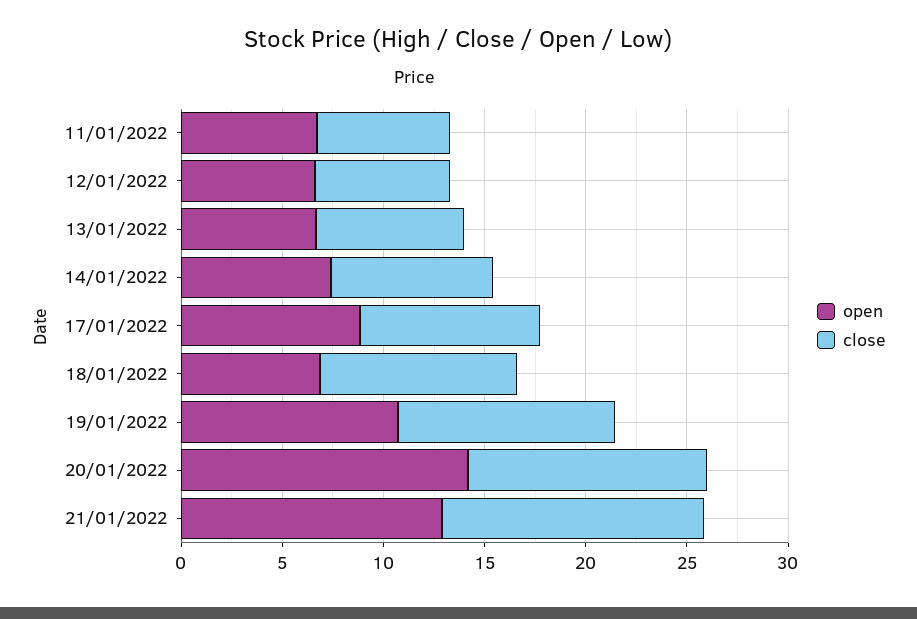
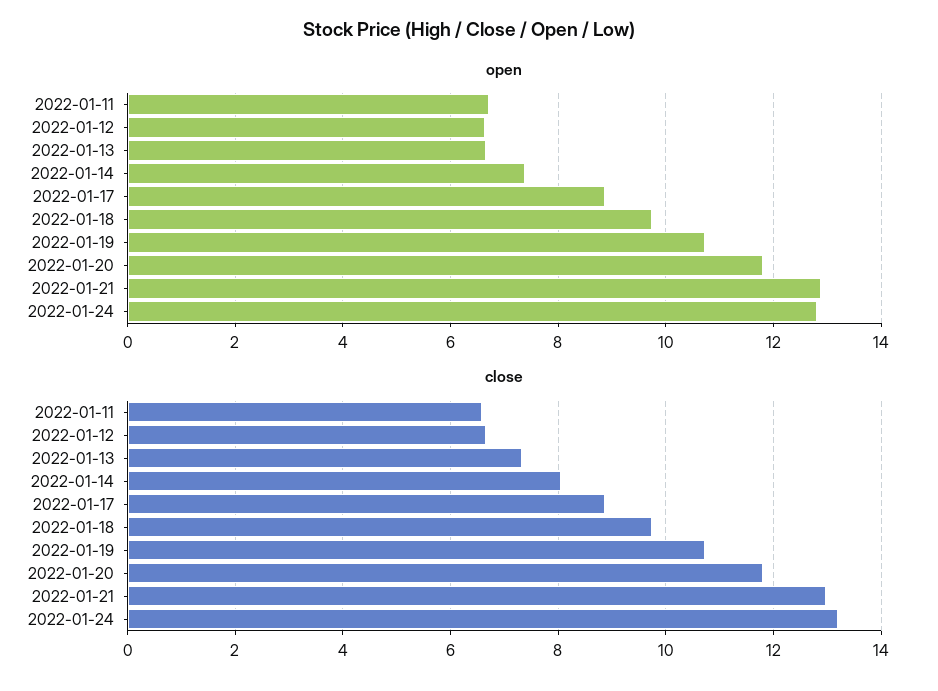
open, 18/01/2022: 7 -> 9.8
open, 20/01/2022: 14 -> 11.8
open, 2022-01-24: none -> 12.8
close, 2022-01-24: none -> 13.2

